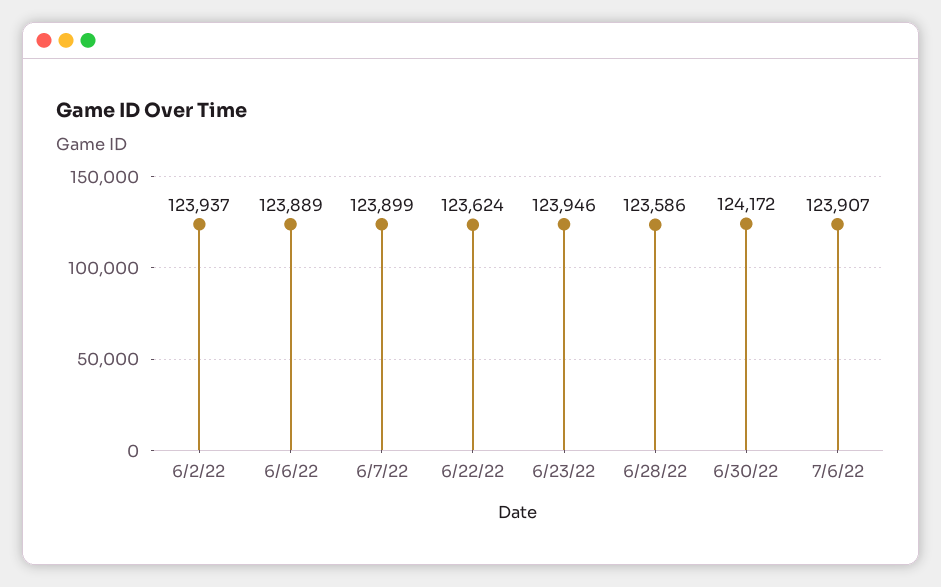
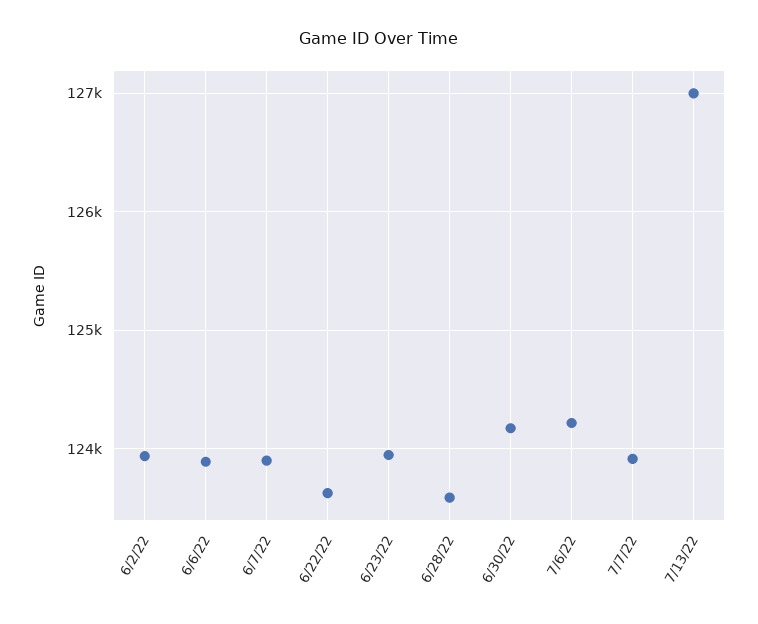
7/6/22: 123907 -> 124200
7/7/22: none -> 123900
7/13/22: none -> 127000

